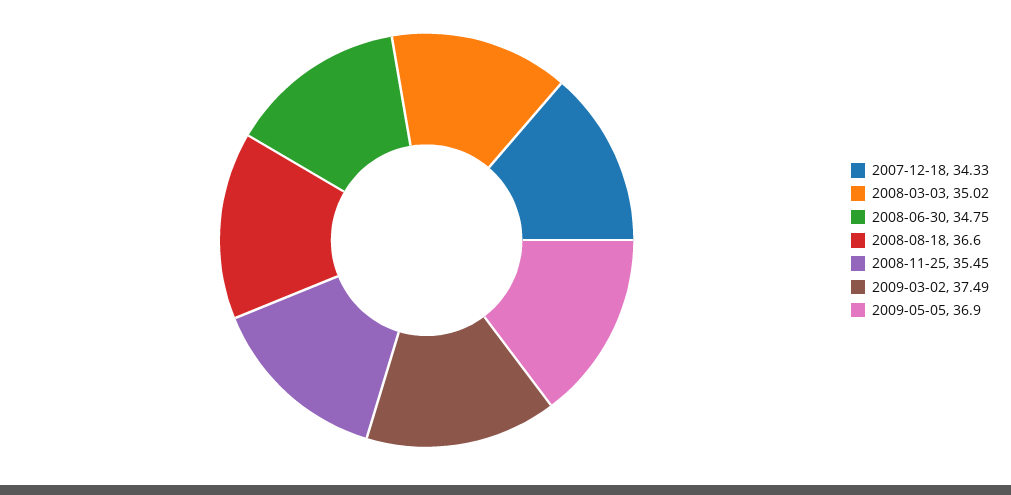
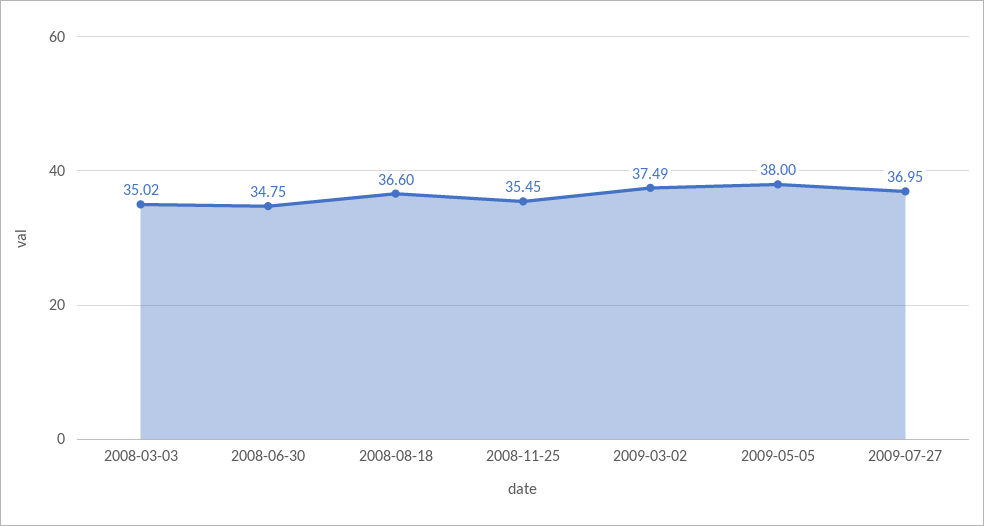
2007-12-18: 34.33 -> none
2009-05-05: 36.9 -> 38
2009-07-27: none -> 36.95

